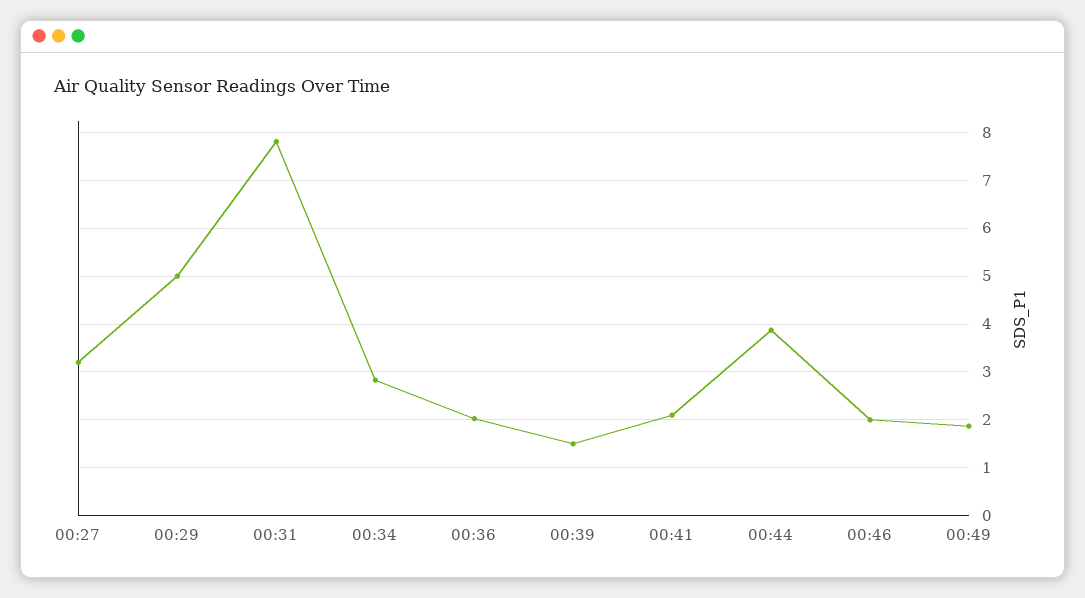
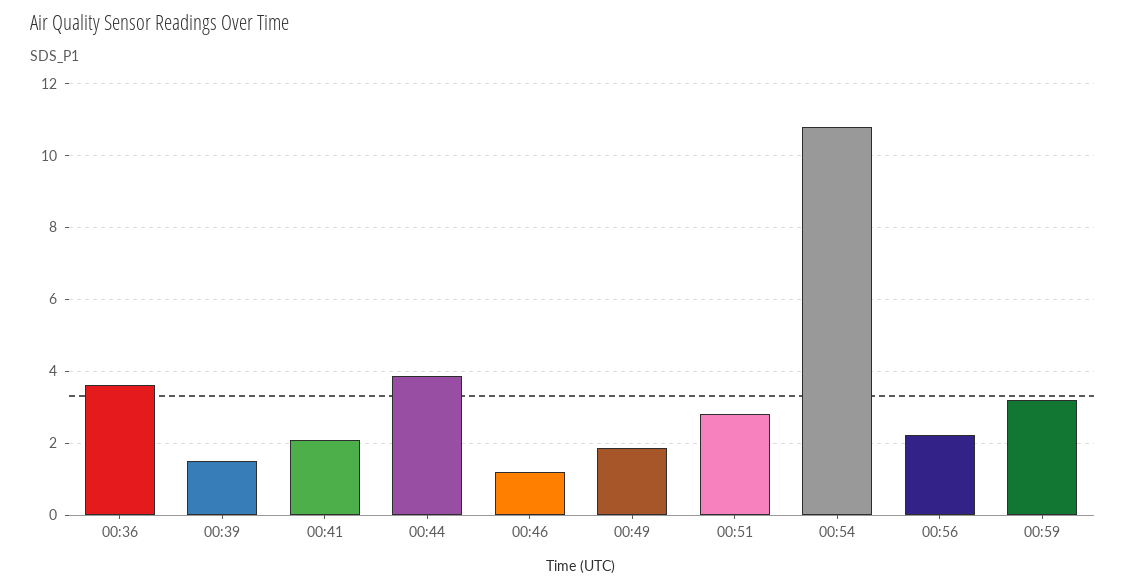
00:27: 3.2 -> none
00:29: 5 -> none
00:31: 7.8 -> none
00:34: 2.8 -> none
00:36: 2 -> 3.6
00:46: 2 -> 1.2
00:51: none -> 2.8
00:54: none -> 10.8
00:56: none -> 2.2
00:59: none -> 3.2

